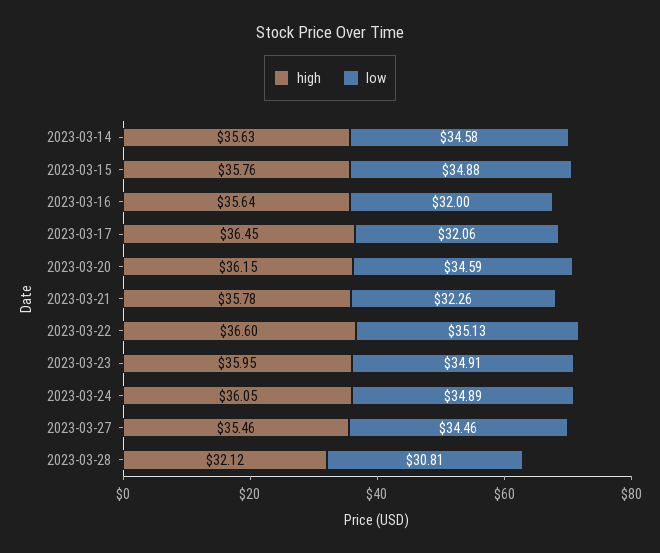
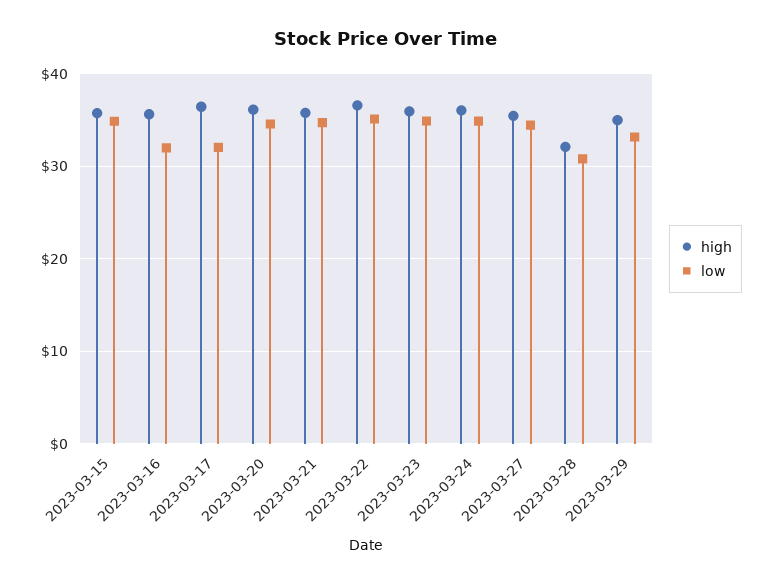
high, 2023-03-14: 35.63 -> none
low, 2023-03-14: 34.58 -> none
low, 2023-03-21: 32.26 -> 35
high, 2023-03-29: none -> 35
low, 2023-03-29: none -> 33

